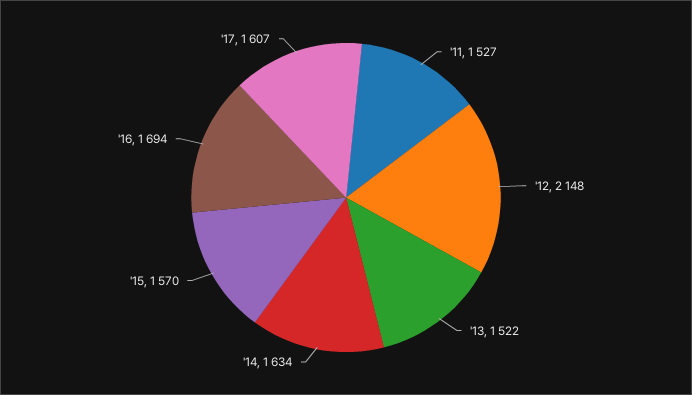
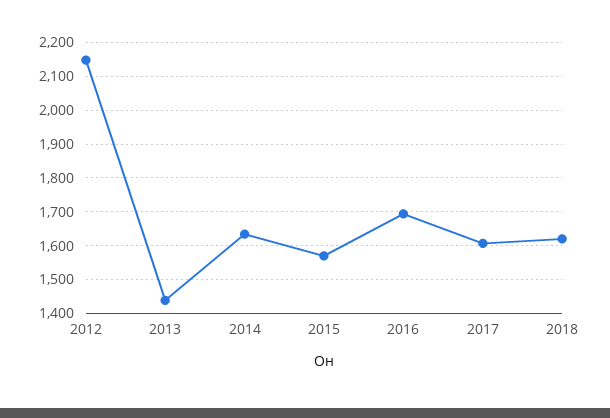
'11: 1527 -> none
'13: 1522 -> 1440
2018: none -> 1620

